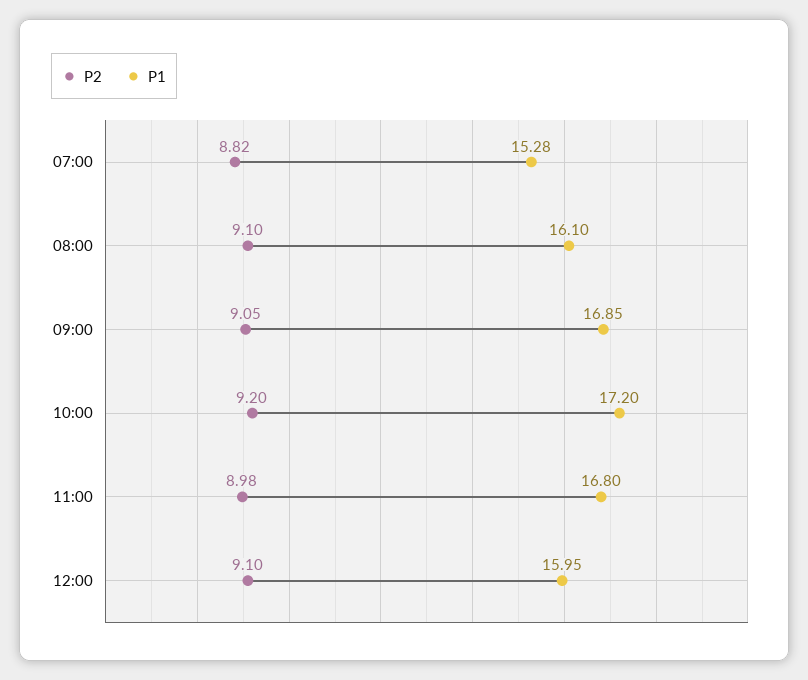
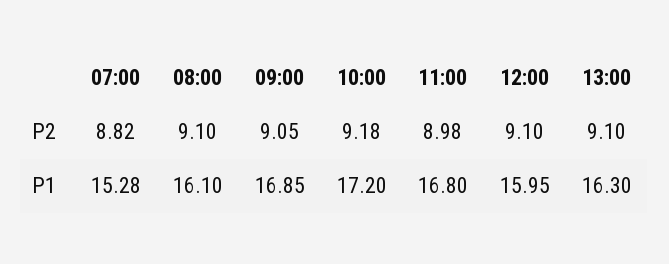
P2, 10:00: 9.2 -> 9.18
P2, 13:00: none -> 9.1
P1, 13:00: none -> 16.3

